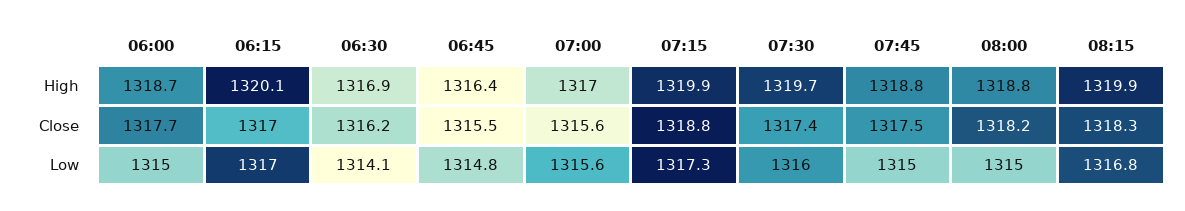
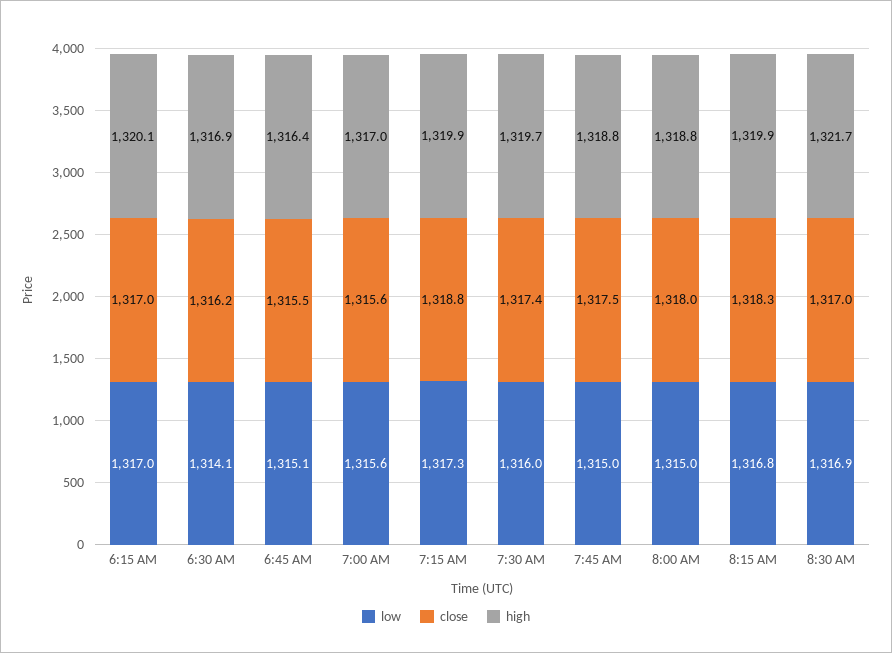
High, 06:00: 1318.7 -> none
Close, 06:00: 1317.7 -> none
Close, 08:00: 1318.2 -> 1318
Low, 06:00: 1315 -> none
Low, 06:45: 1314.8 -> 1315.1
Low, 8:30 AM: none -> 1316.9
Close, 8:30 AM: none -> 1317
High, 8:30 AM: none -> 1321.7

